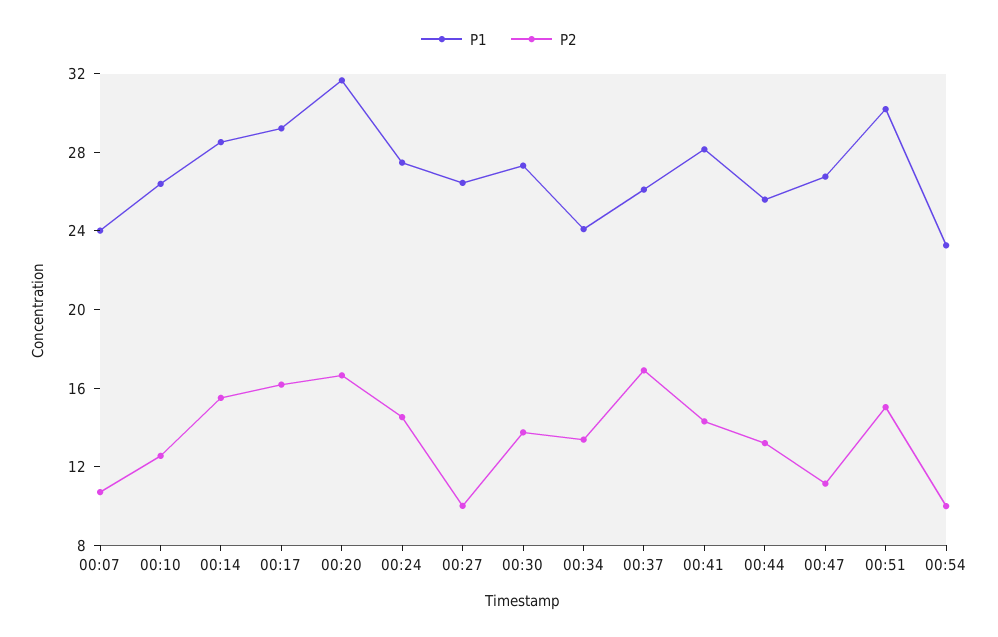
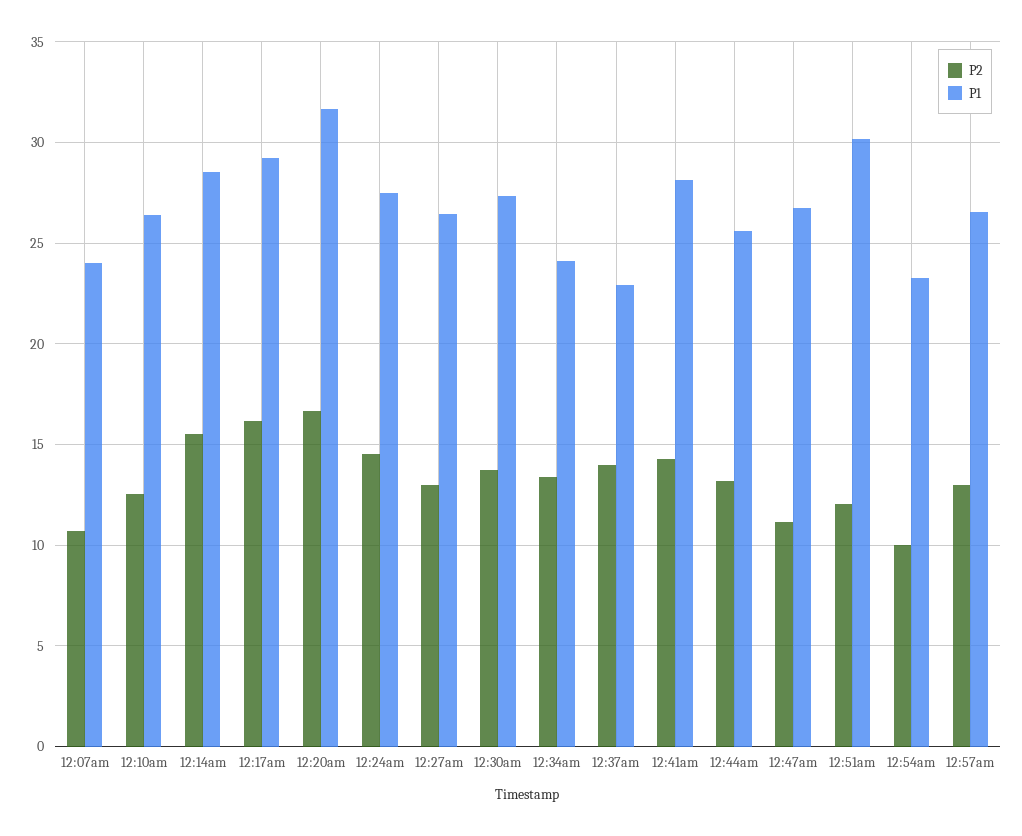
P2, 00:27: 10 -> 13
P1, 00:37: 26 -> 23
P2, 00:37: 17 -> 14
P2, 00:51: 15 -> 12
P2, 12:57am: none -> 13
P1, 12:57am: none -> 26.5

